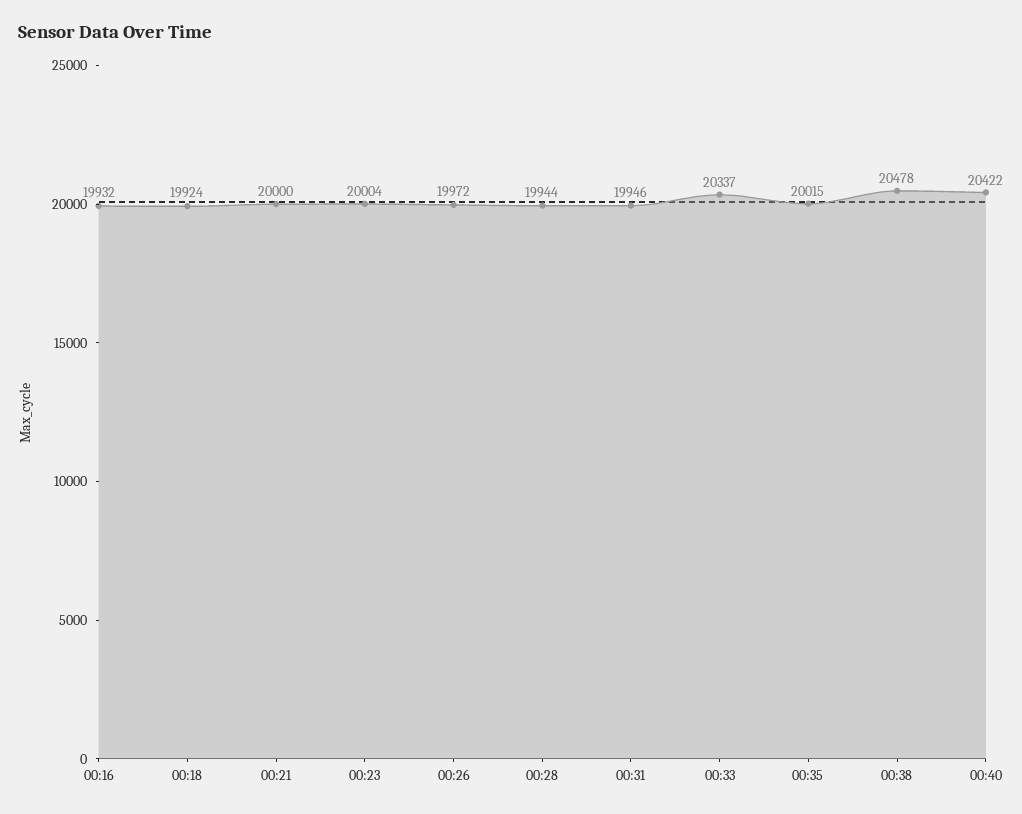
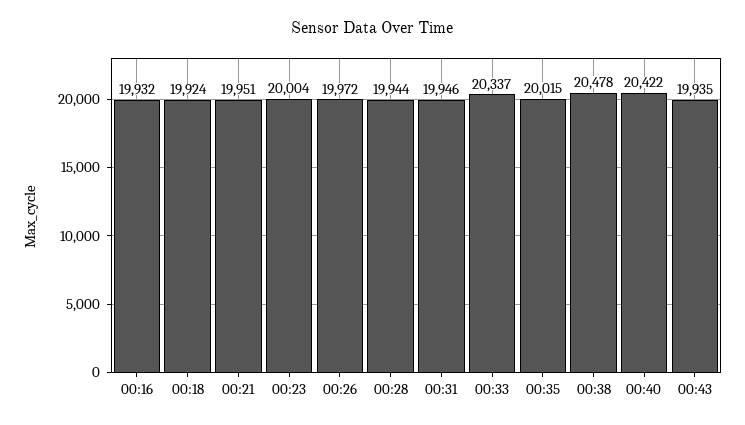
00:21: 20000 -> 19951
00:43: none -> 19935

